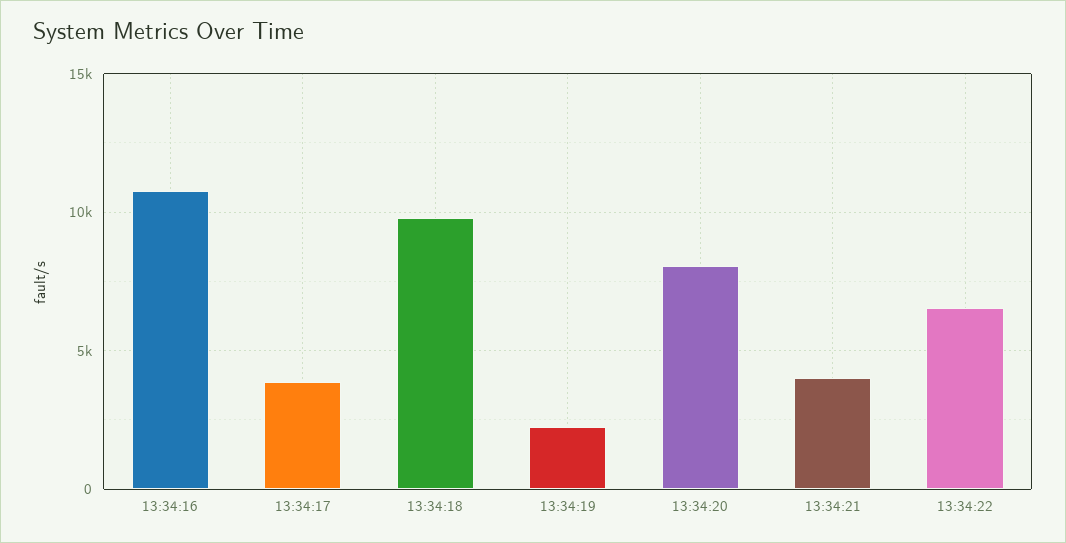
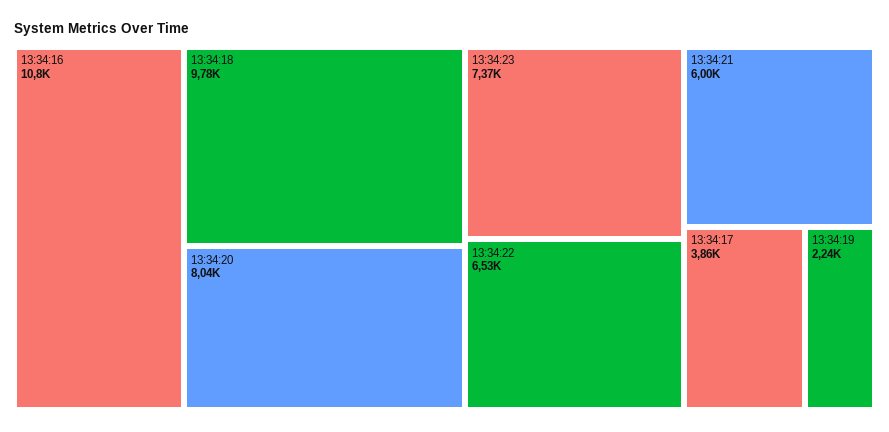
13:34:21: 4000 -> 6000
13:34:23: none -> 7370

